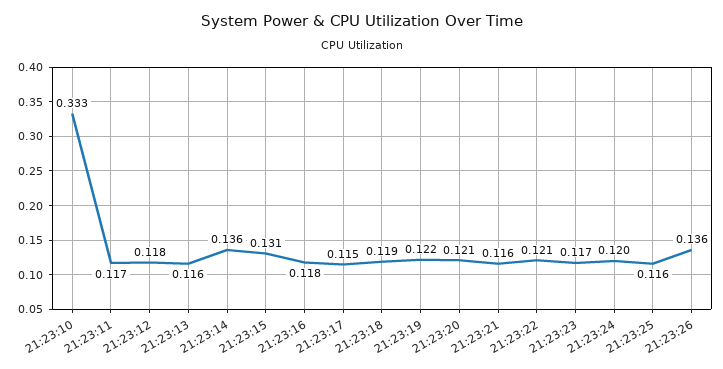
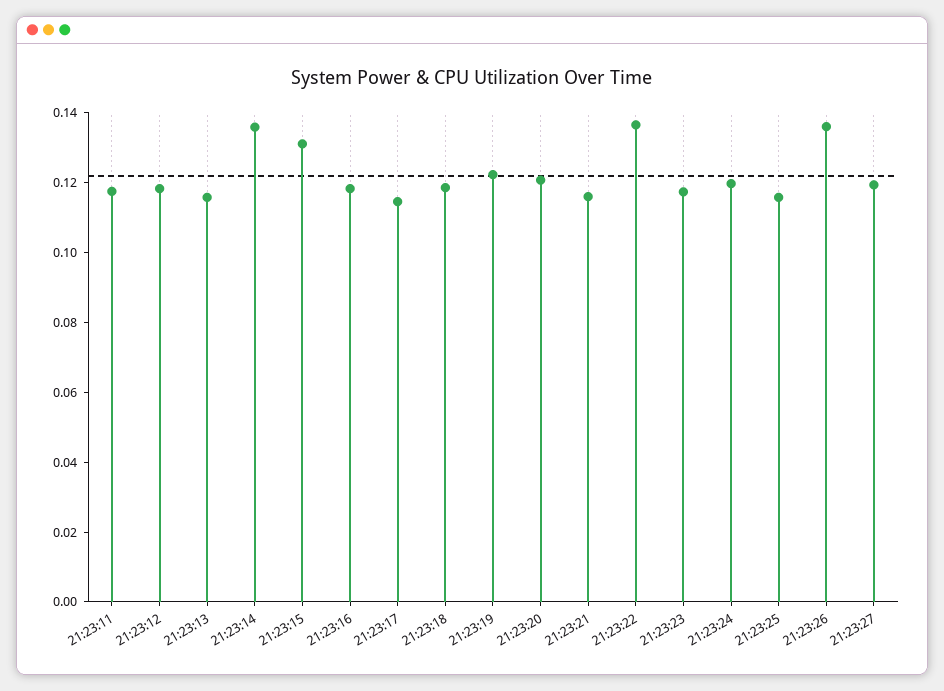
21:23:10: 0.333 -> none
21:23:22: 0.121 -> 0.135
21:23:27: none -> 0.12

